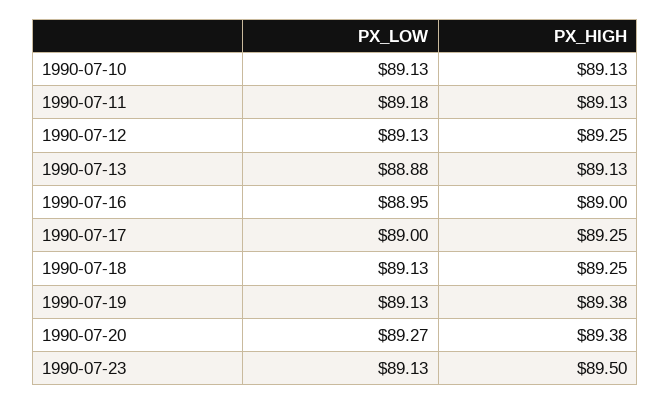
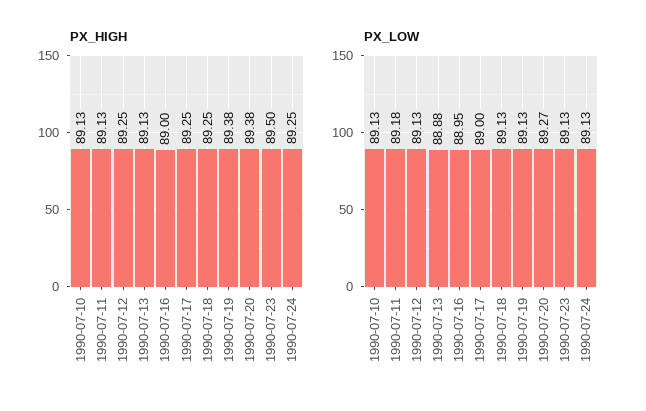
PX_HIGH, 1990-07-24: none -> 89.25
PX_LOW, 1990-07-24: none -> 89.13

